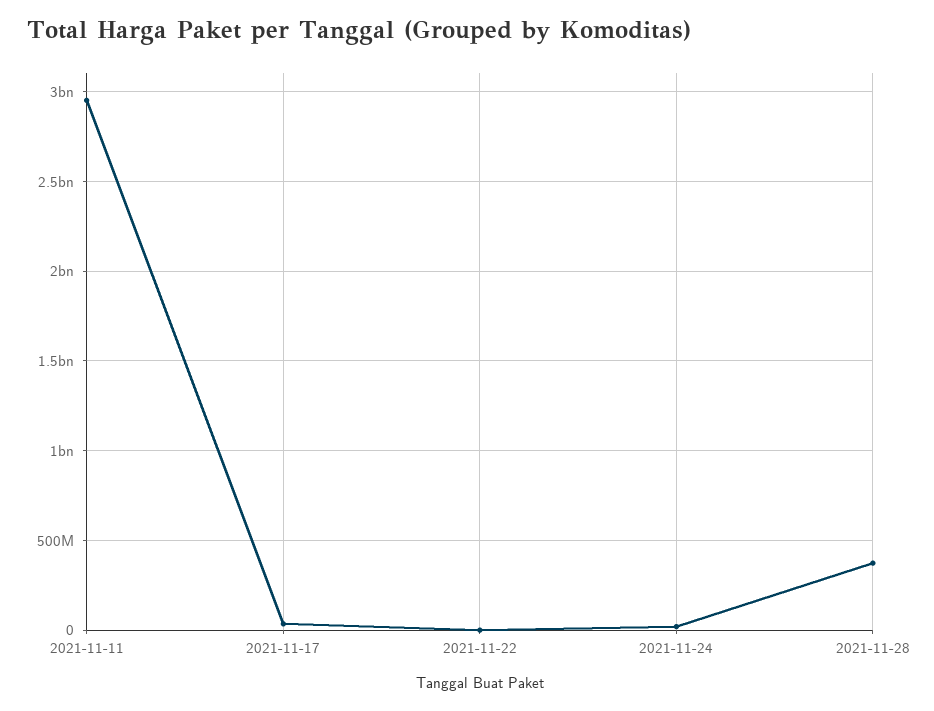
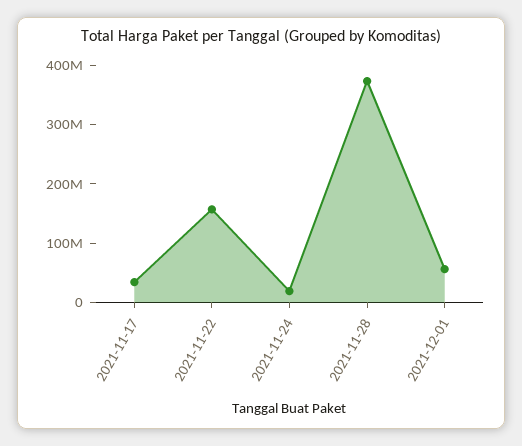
2021-11-11: 2950000000 -> none
2021-11-22: 0 -> 160000000
2021-12-01: none -> 60000000

